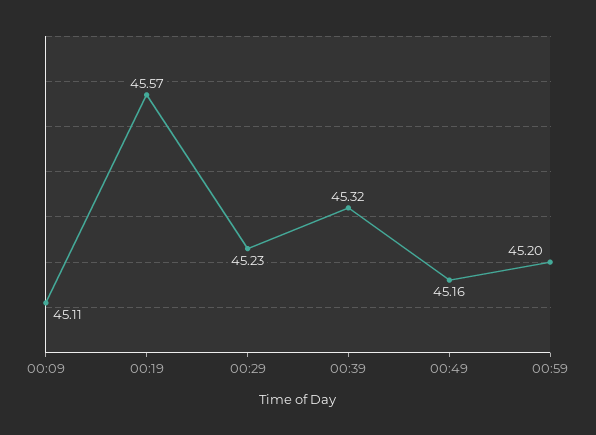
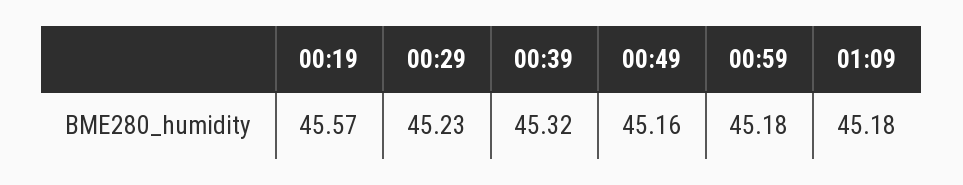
00:09: 45.11 -> none
00:59: 45.2 -> 45.18
01:09: none -> 45.18

